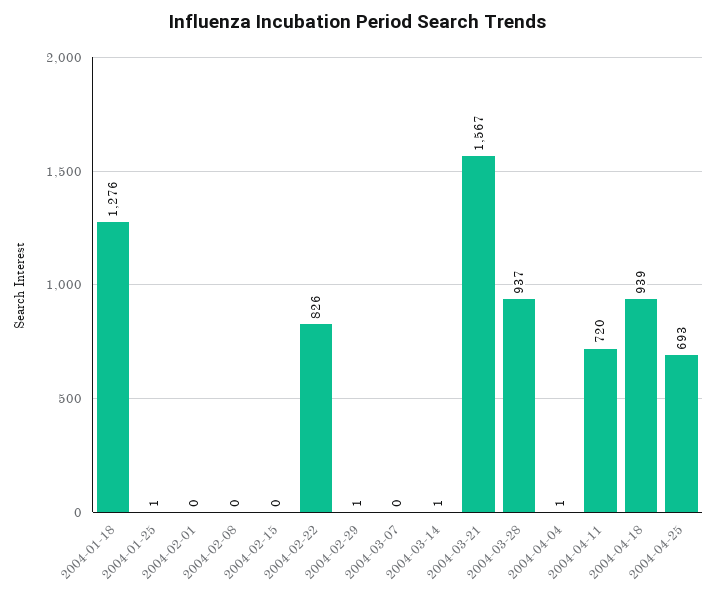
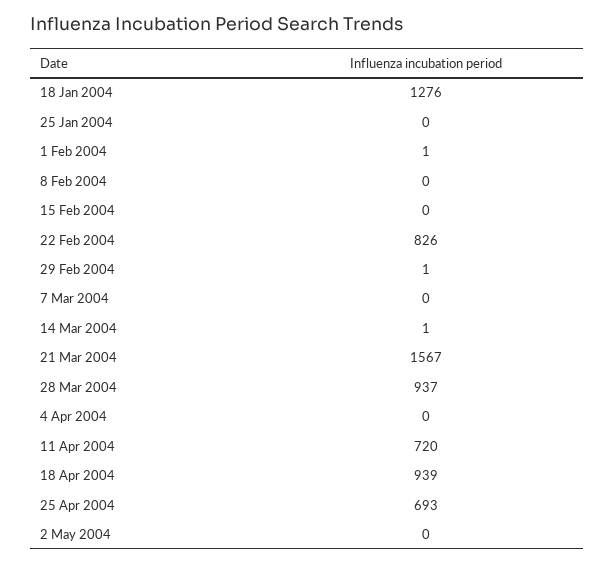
2004-01-25: 1 -> 0
2004-02-01: 0 -> 1
2004-04-04: 1 -> 0
2 May 2004: none -> 0

